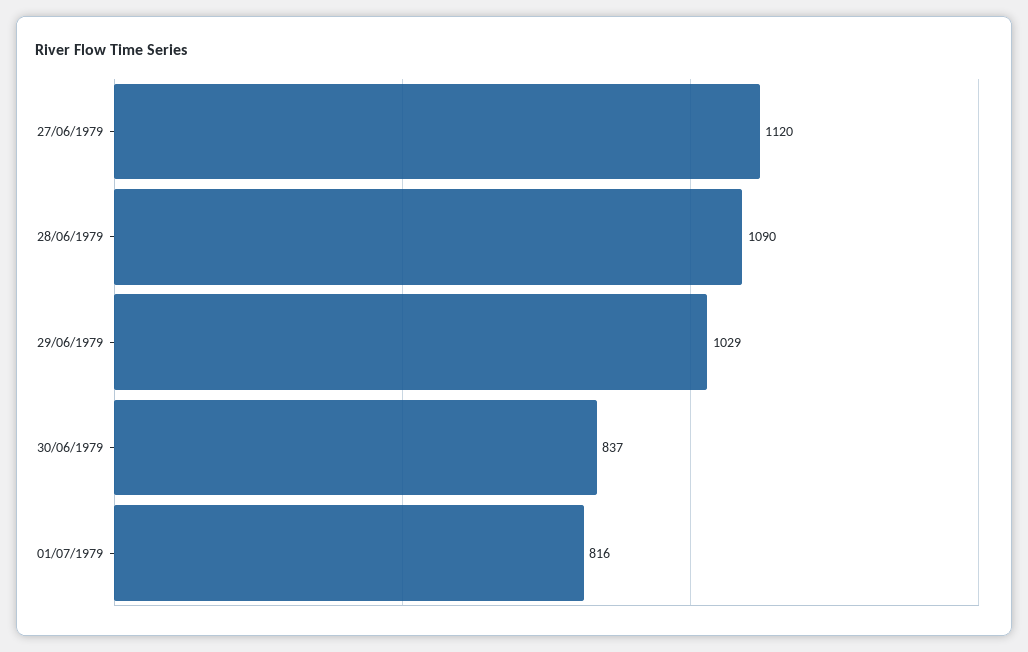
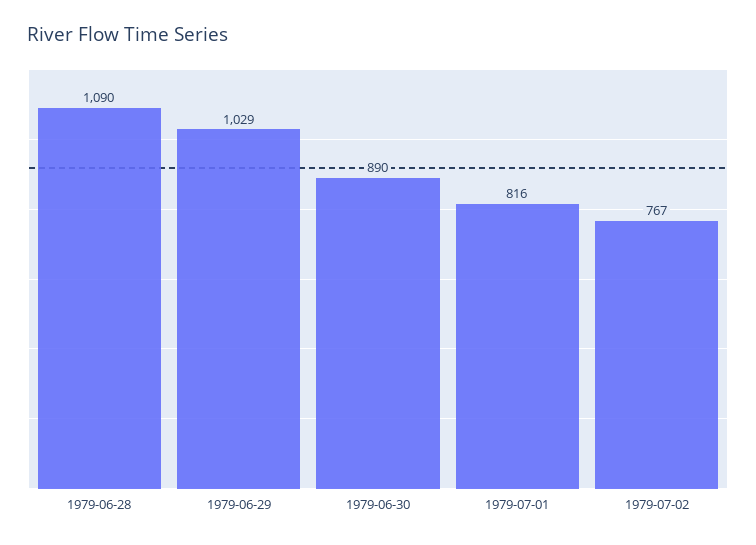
27/06/1979: 1120 -> none
30/06/1979: 837 -> 890
1979-07-02: none -> 767

